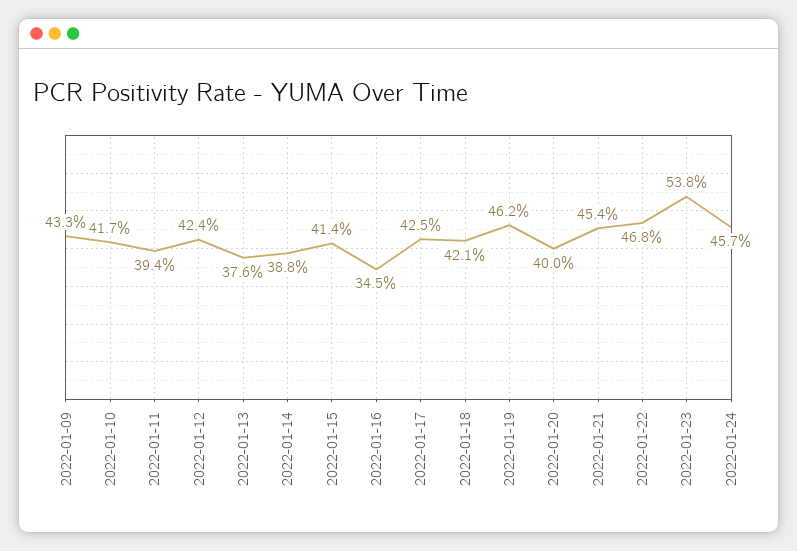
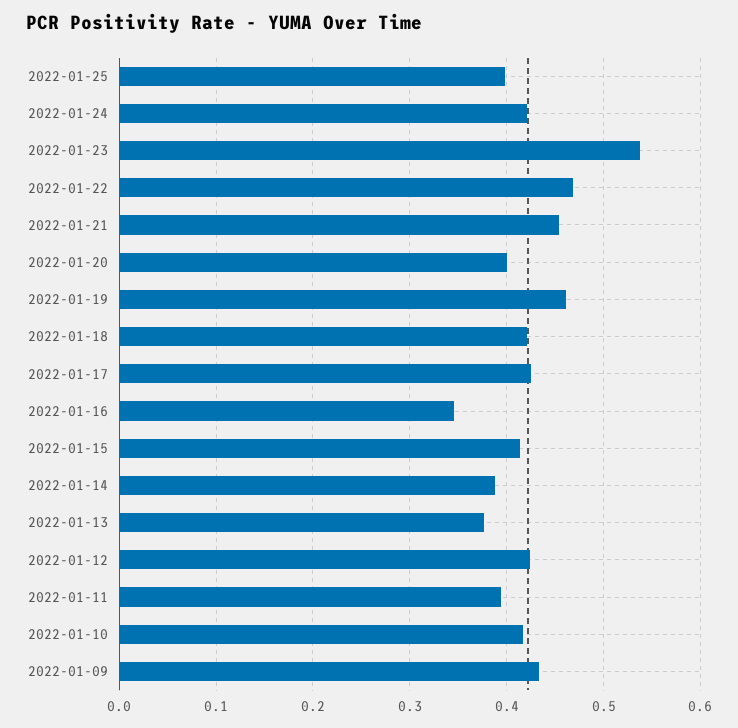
2022-01-24: 0.457 -> 0.42
2022-01-25: none -> 0.4

